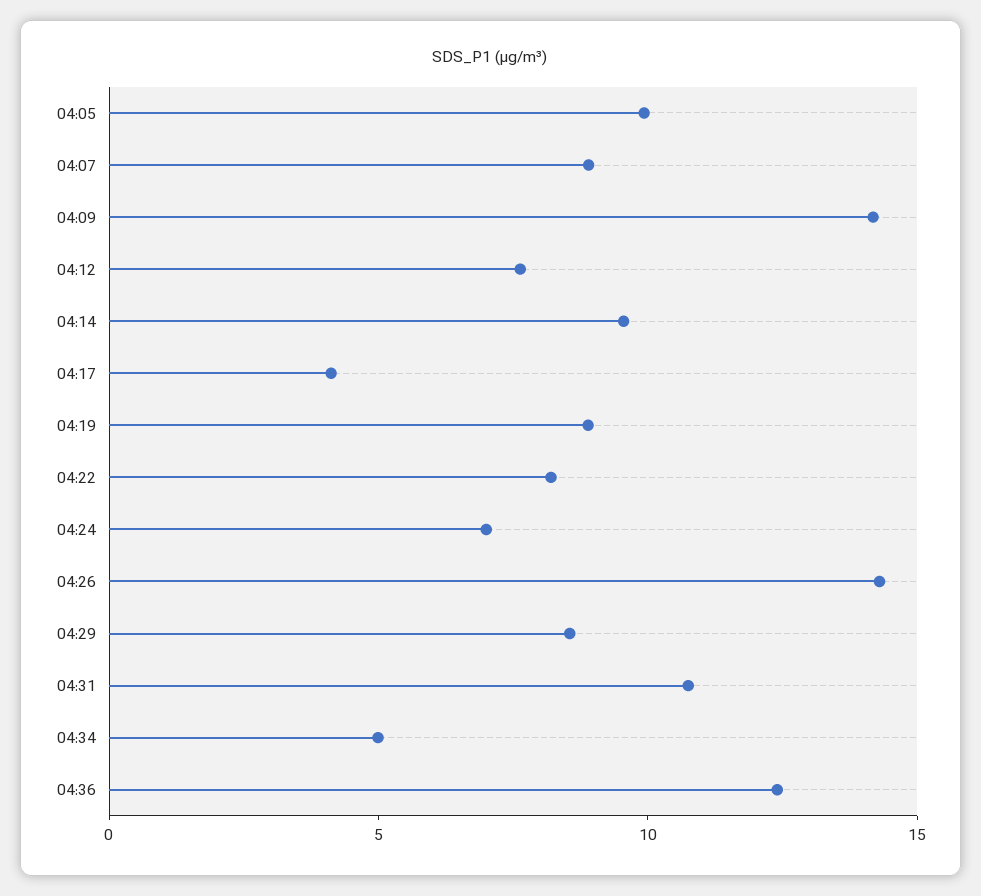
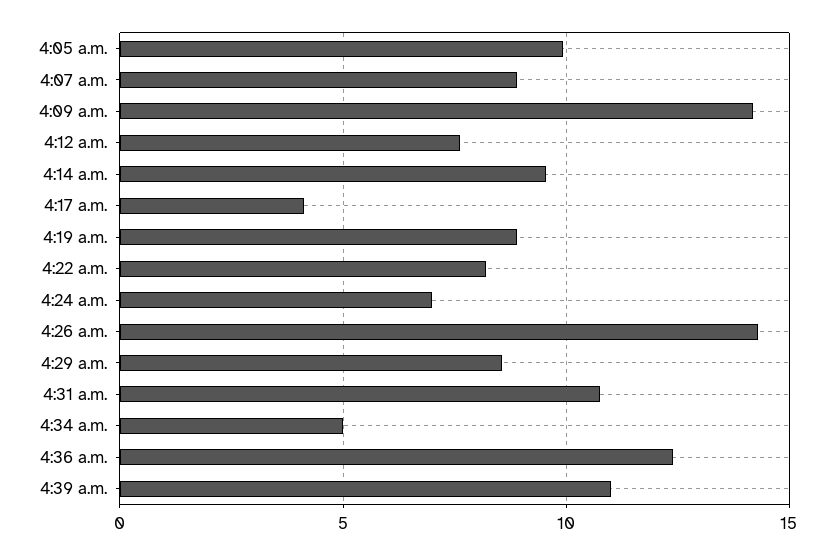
4:39 a.m.: none -> 11

